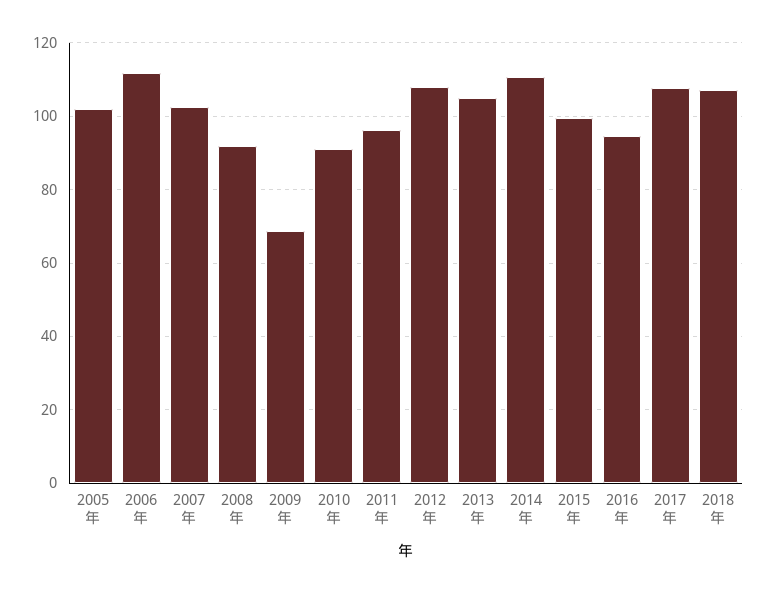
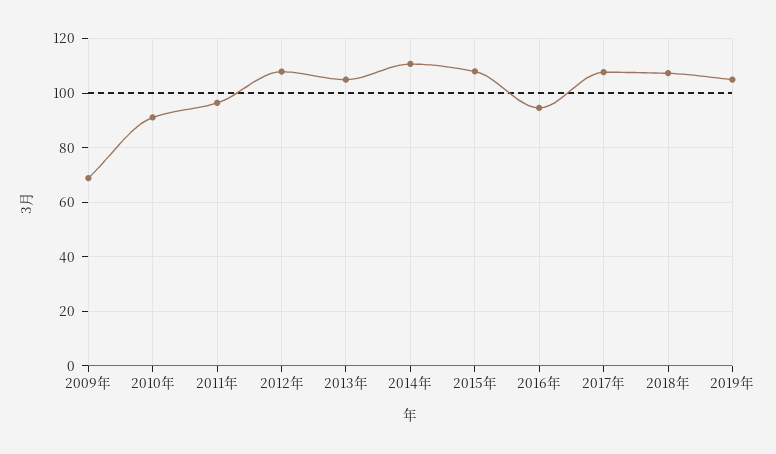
2005年: 102 -> none
2006年: 112 -> none
2007年: 102 -> none
2008年: 92 -> none
2015年: 100 -> 107.5
2019年: none -> 105

